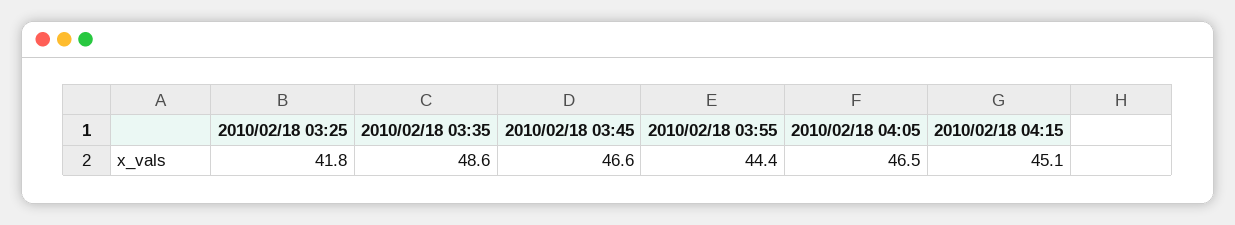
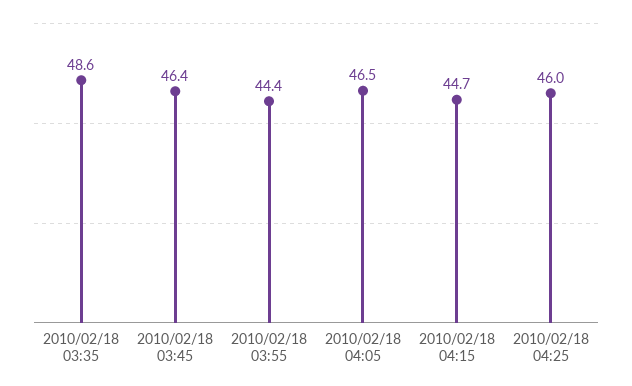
2010/02/18 03:25: 41.8 -> none
2010/02/18 03:45: 46.6 -> 46.4
2010/02/18 04:15: 45.1 -> 44.7
2010/02/18 04:25: none -> 46

